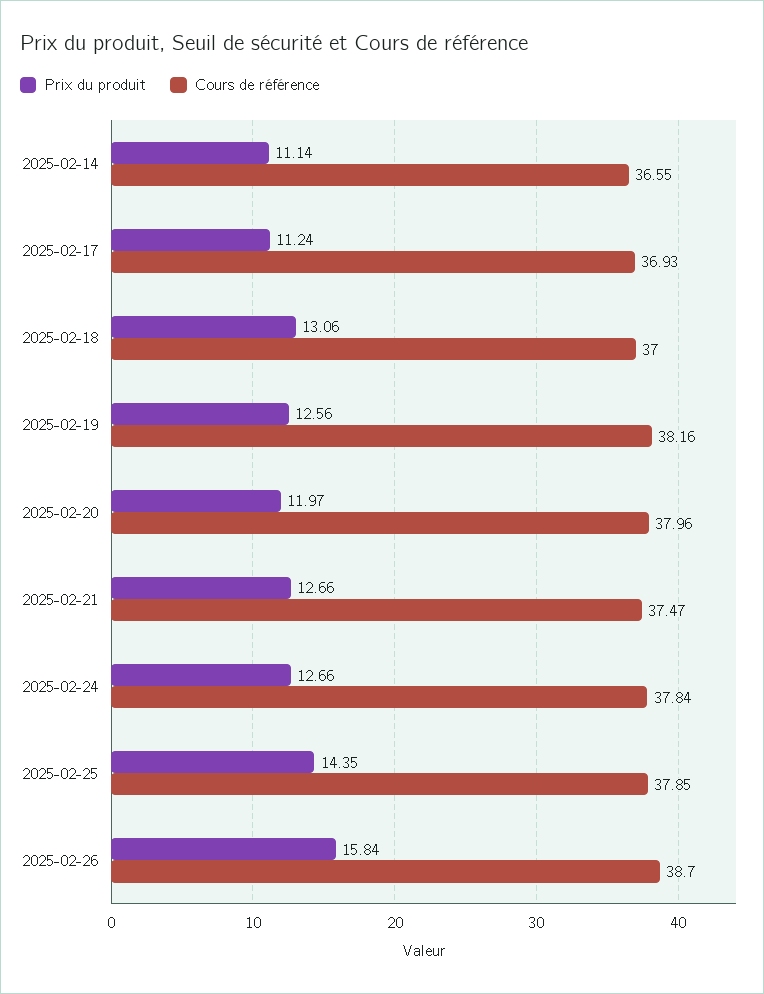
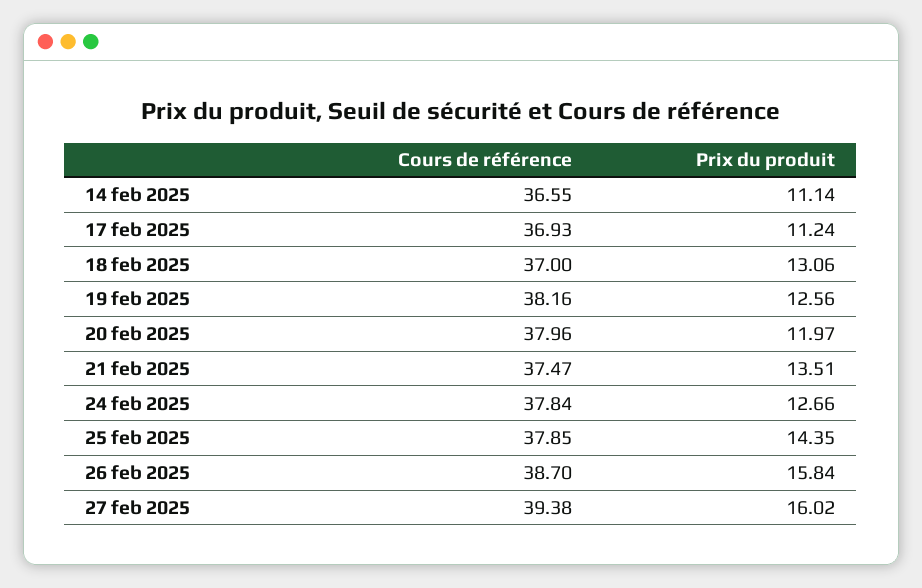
Prix du produit, 2025-02-21: 12.66 -> 13.51
Cours de référence, 27 feb 2025: none -> 39.38
Prix du produit, 27 feb 2025: none -> 16.02

